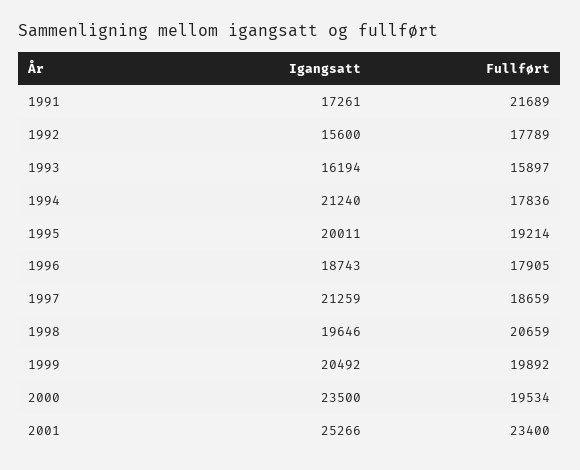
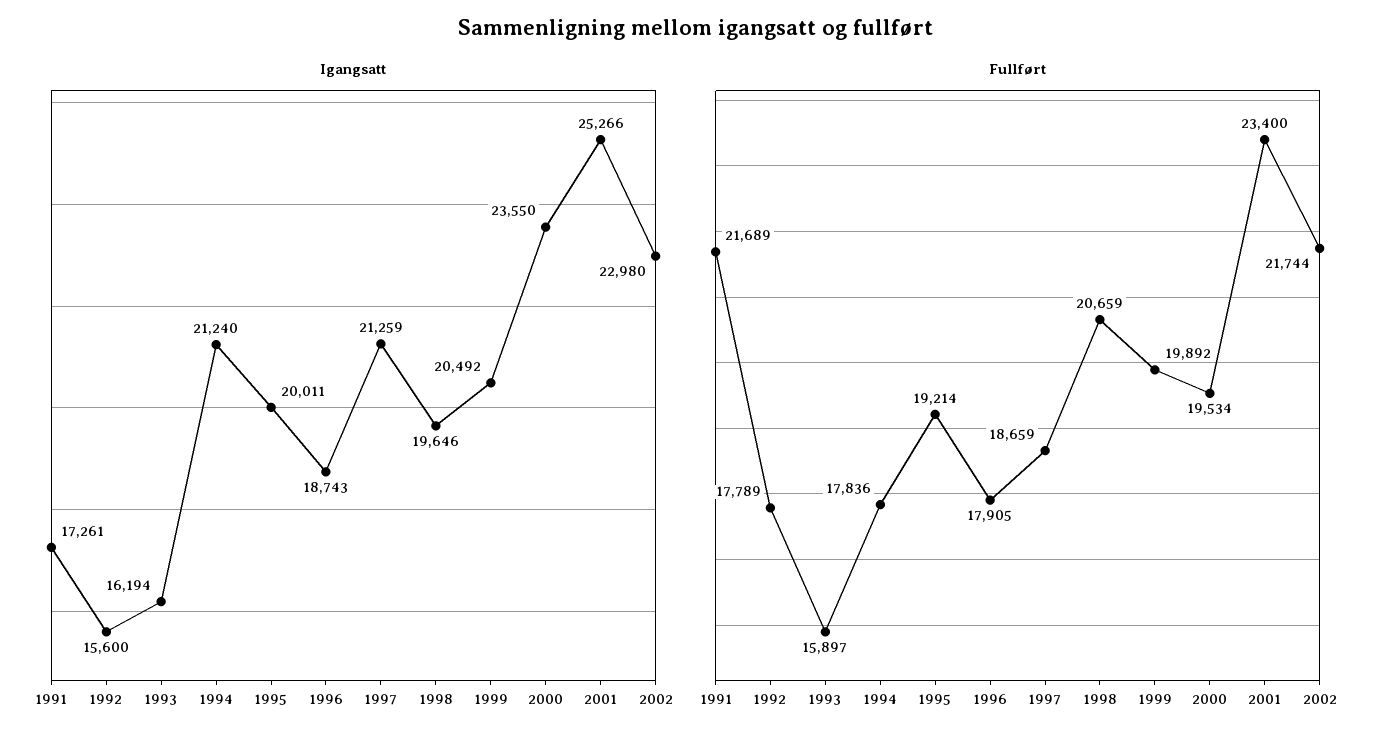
Igangsatt, 2000: 23500 -> 23550
Igangsatt, 2002: none -> 22980
Fullført, 2002: none -> 21744

